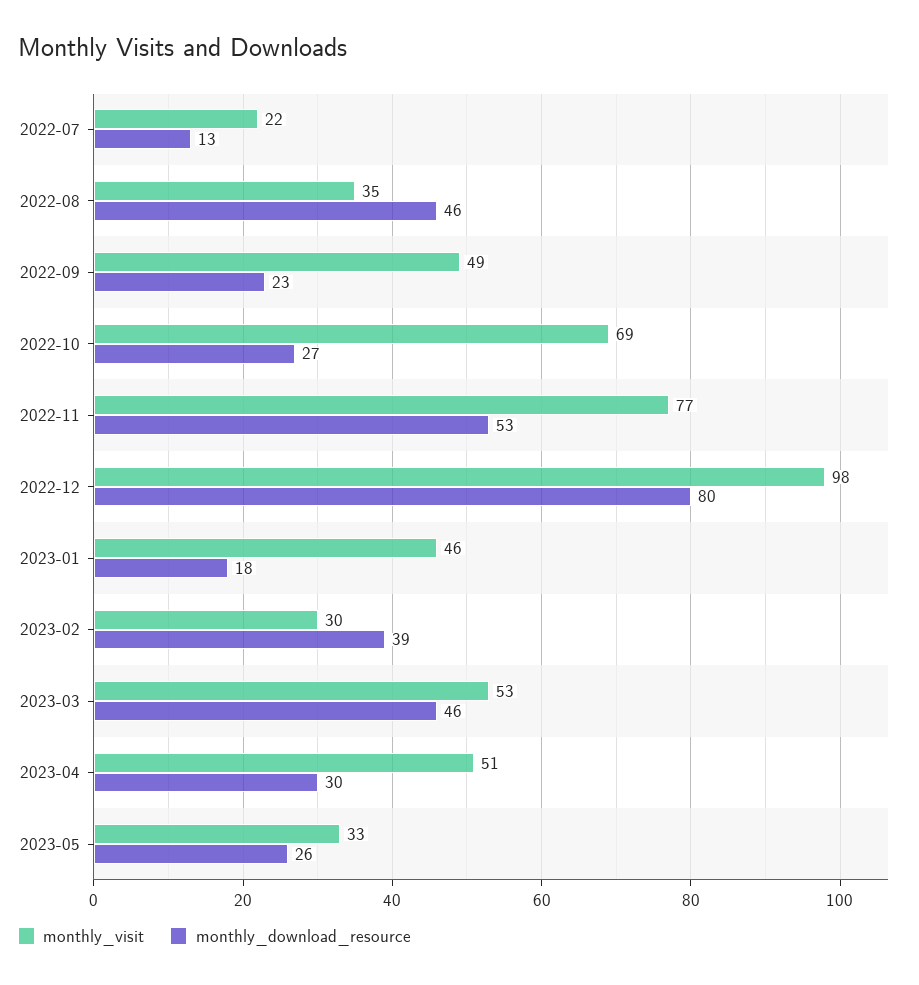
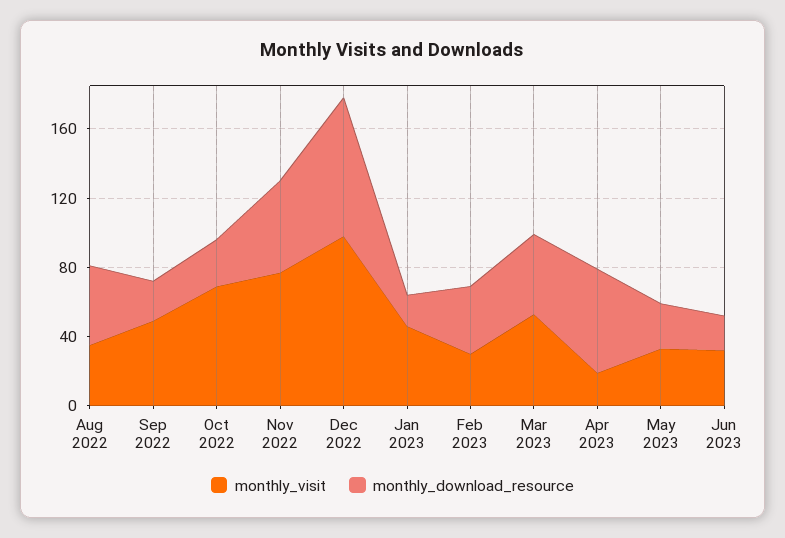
monthly_visit, 2022-07: 22 -> none
monthly_download_resource, 2022-07: 13 -> none
monthly_visit, 2023-04: 51 -> 20
monthly_download_resource, 2023-04: 30 -> 60
monthly_visit, Jun 2023: none -> 30
monthly_download_resource, Jun 2023: none -> 20

